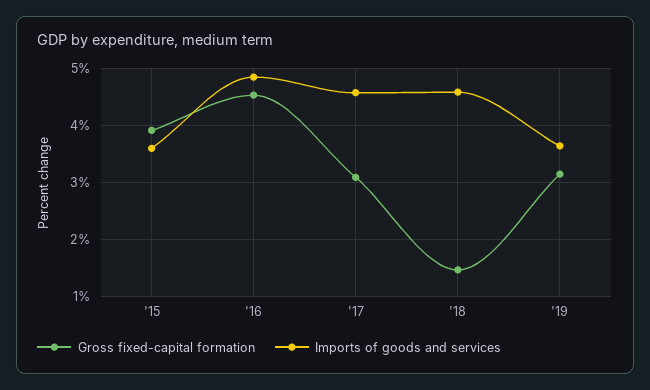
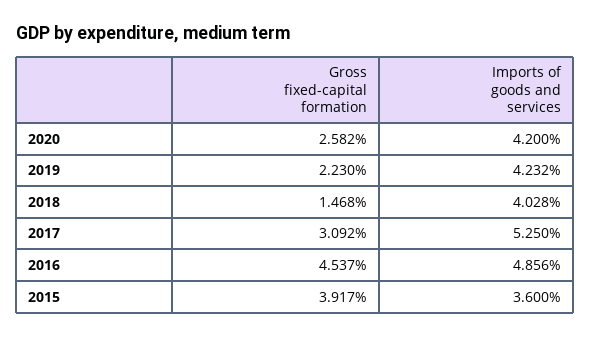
Imports of goods and services, '17: 4.6 -> 5.25
Imports of goods and services, '18: 4.6 -> 4.028
Gross fixed-capital formation, '19: 3.2 -> 2.23
Imports of goods and services, '19: 3.6 -> 4.232
Gross fixed-capital formation, 2020: none -> 2.582
Imports of goods and services, 2020: none -> 4.2

